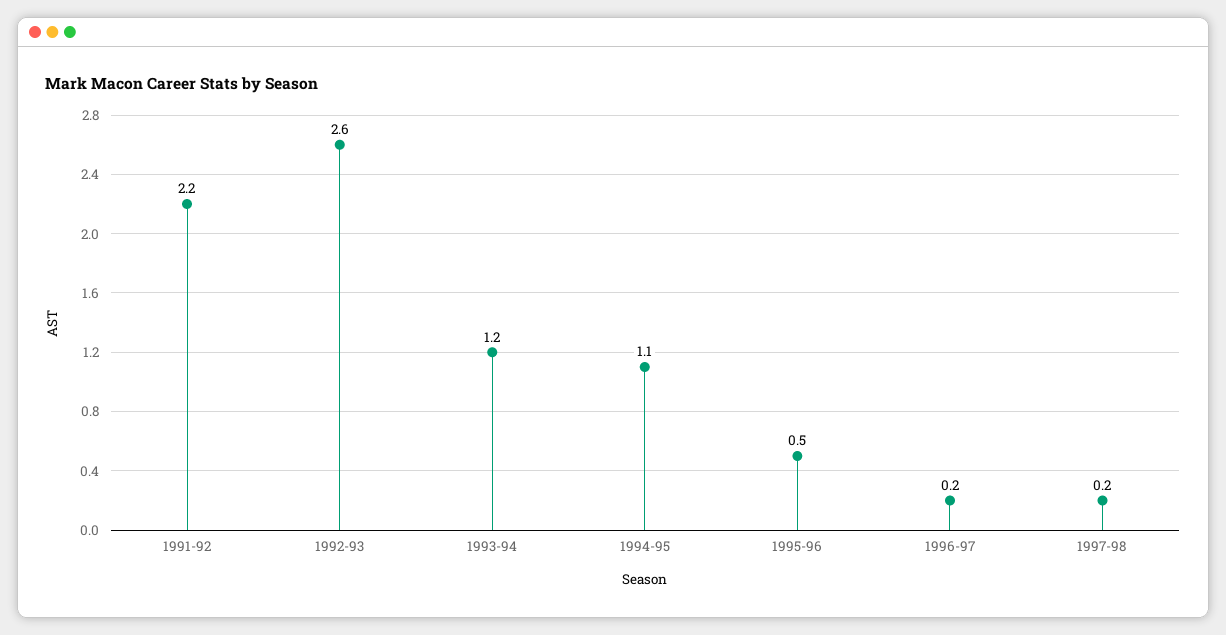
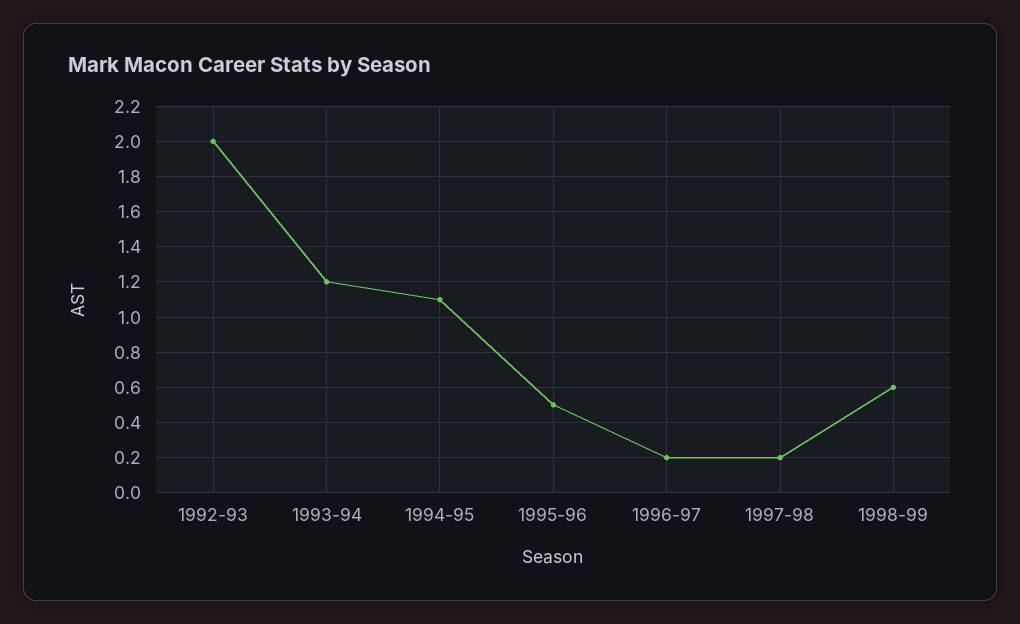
1991-92: 2.2 -> none
1992-93: 2.6 -> 2
1998-99: none -> 0.6

